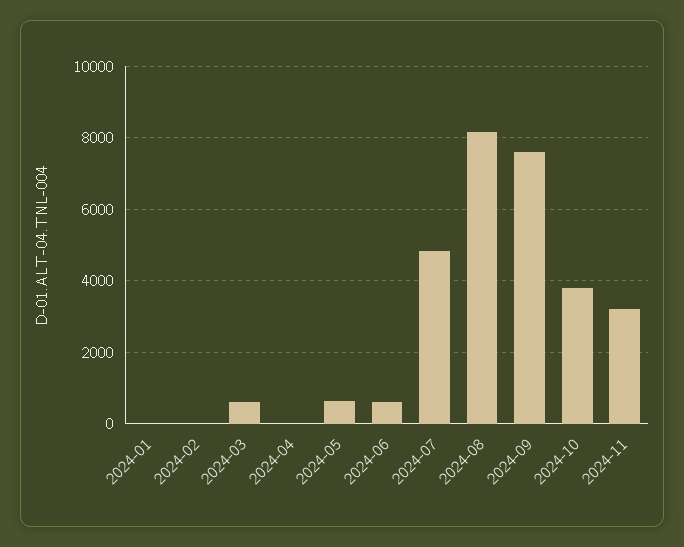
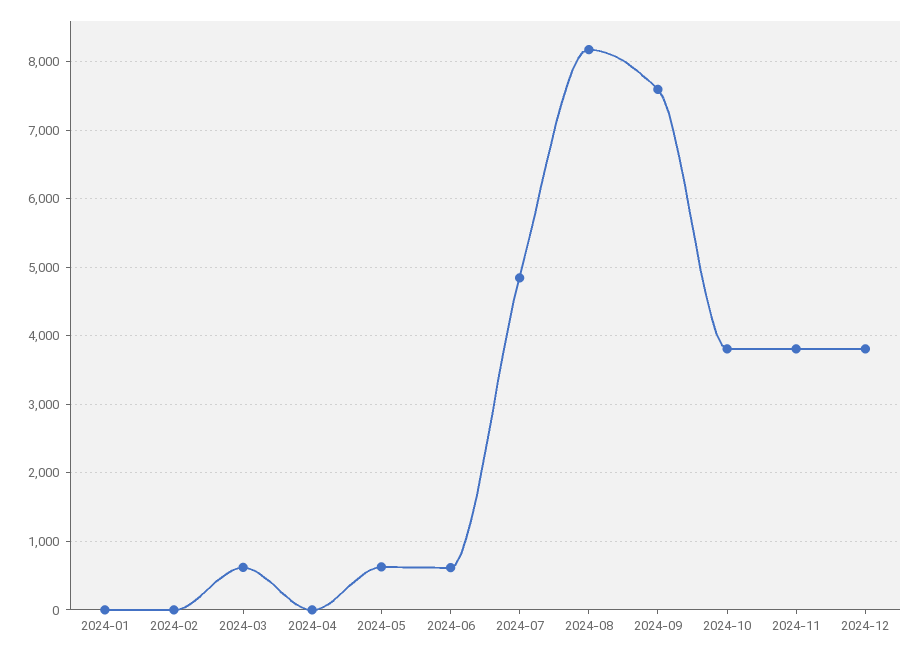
2024-11: 3200 -> 3800
2024-12: none -> 3800

